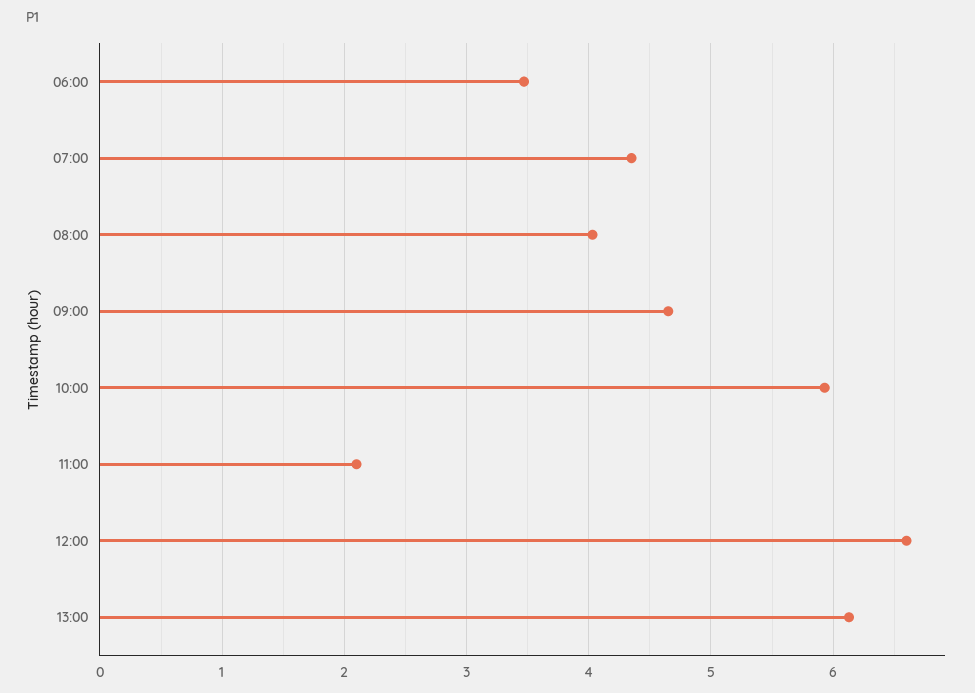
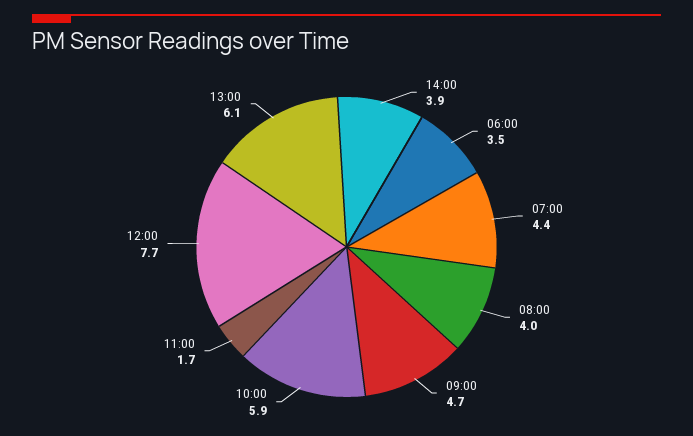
11:00: 2.1 -> 1.7
12:00: 6.6 -> 7.7
14:00: none -> 3.9

